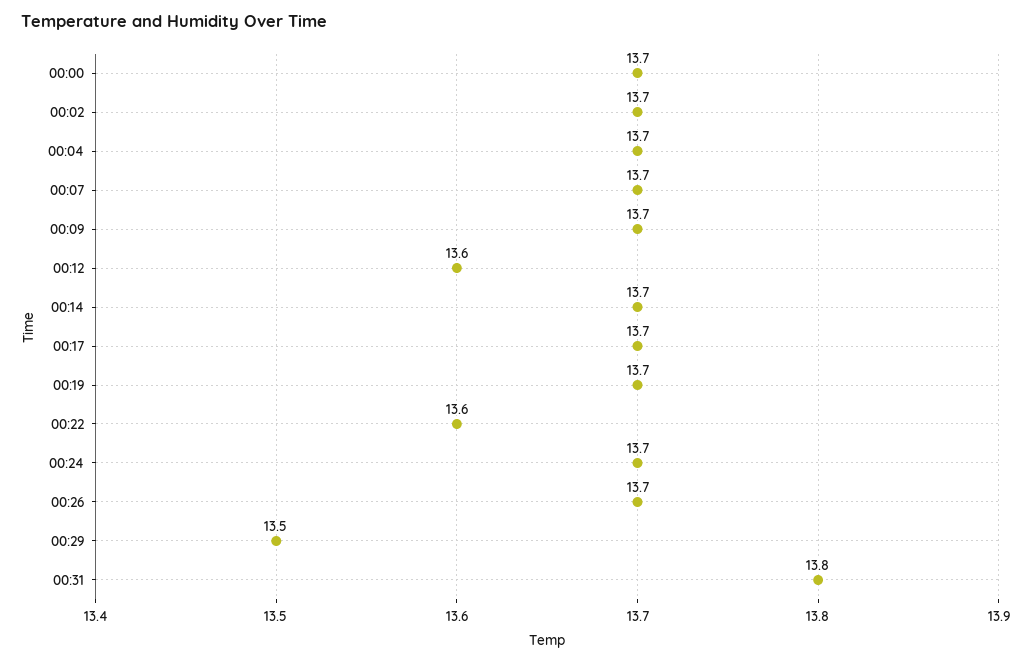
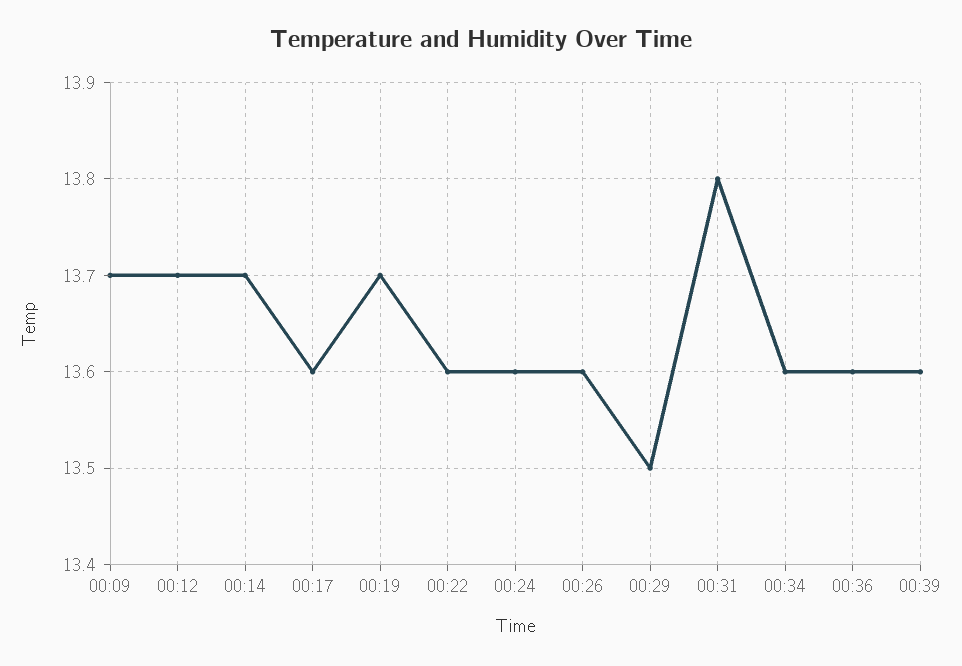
00:00: 13.7 -> none
00:02: 13.7 -> none
00:04: 13.7 -> none
00:07: 13.7 -> none
00:12: 13.6 -> 13.7
00:17: 13.7 -> 13.6
00:24: 13.7 -> 13.6
00:26: 13.7 -> 13.6
00:34: none -> 13.6
00:36: none -> 13.6
00:39: none -> 13.6

